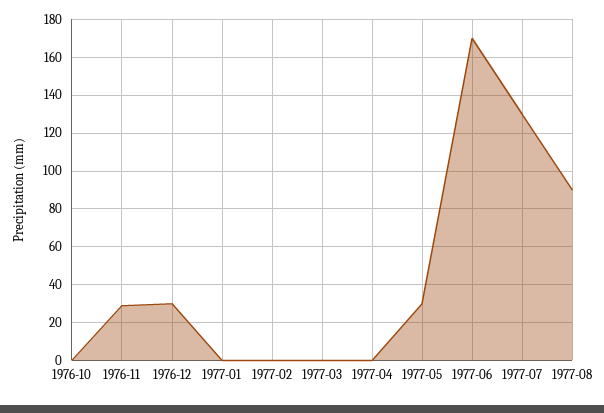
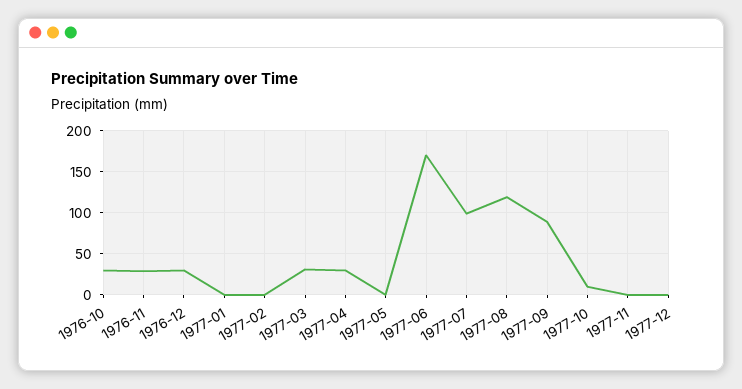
1976-10: 0 -> 30
1977-03: 0 -> 30
1977-04: 0 -> 30
1977-05: 30 -> 0
1977-07: 130 -> 100
1977-08: 90 -> 120
1977-09: none -> 90
1977-10: none -> 10
1977-11: none -> 0
1977-12: none -> 0

